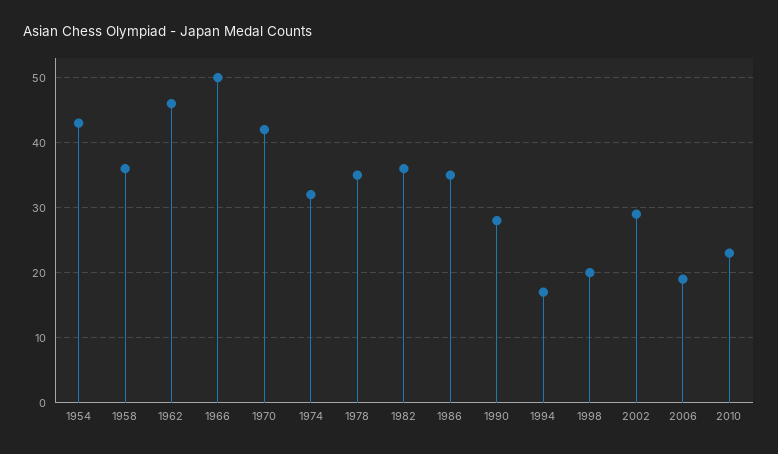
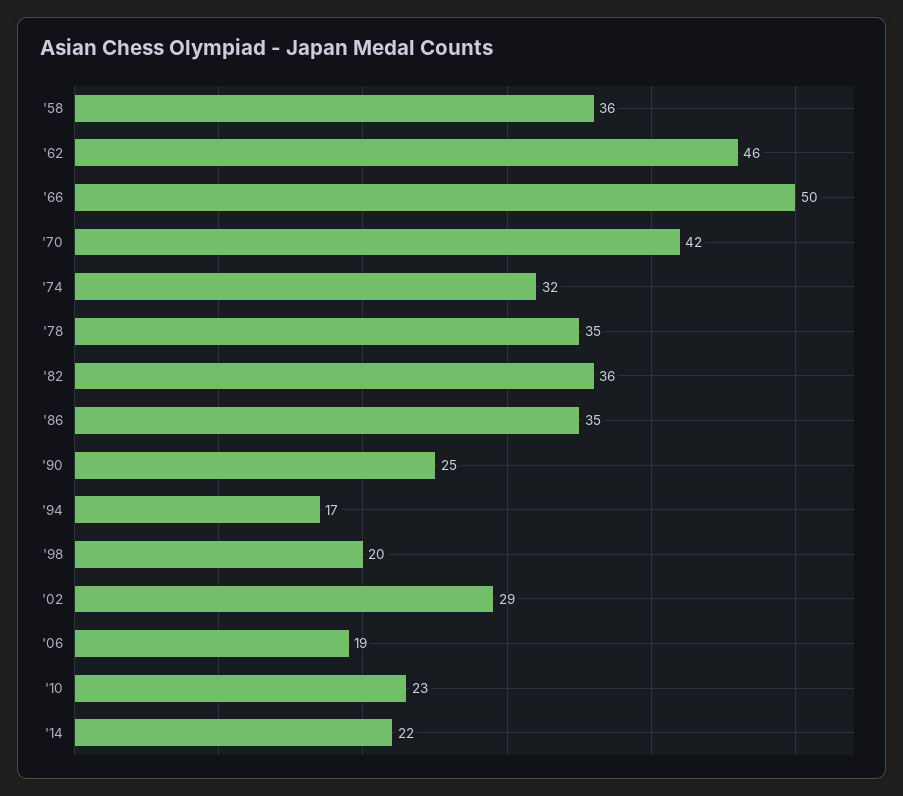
1954: 43 -> none
1990: 28 -> 25
'14: none -> 22

